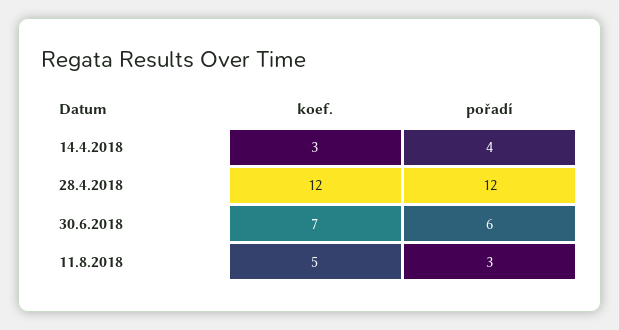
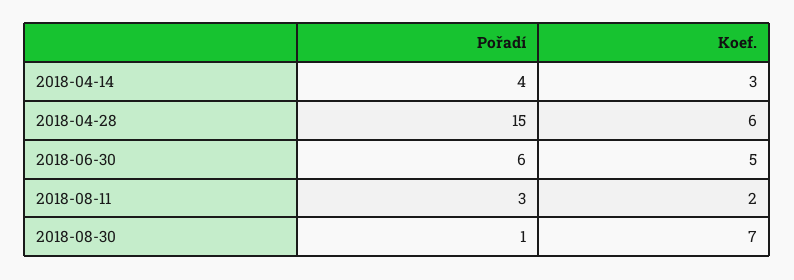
koef., 28.4.2018: 12 -> 6
pořadí, 28.4.2018: 12 -> 15
koef., 30.6.2018: 7 -> 5
koef., 11.8.2018: 5 -> 2
pořadí, 2018-08-30: none -> 1
koef., 2018-08-30: none -> 7

